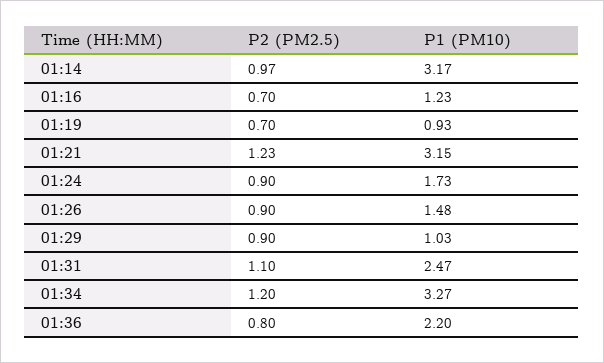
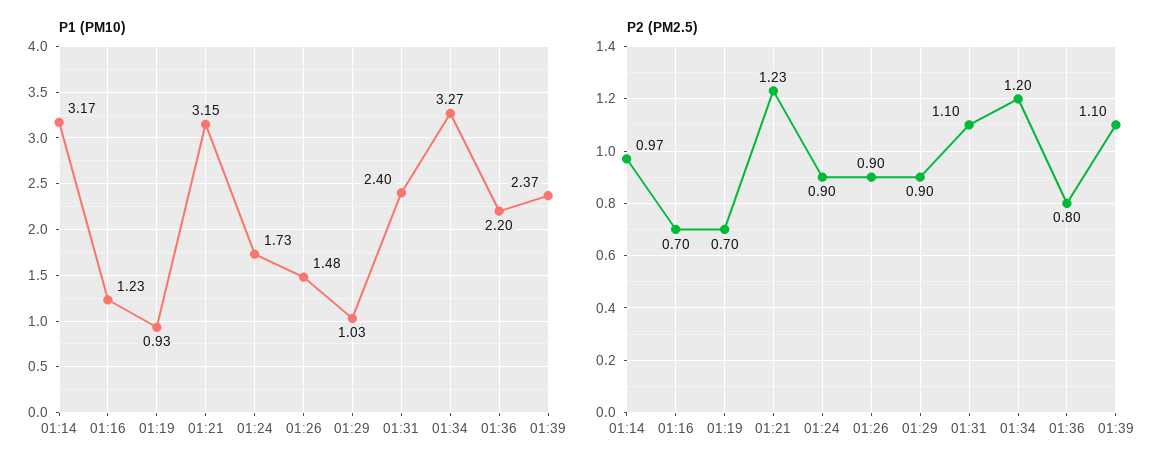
P1 (PM10), 01:31: 2.47 -> 2.4
P1 (PM10), 01:39: none -> 2.37
P2 (PM2.5), 01:39: none -> 1.1

